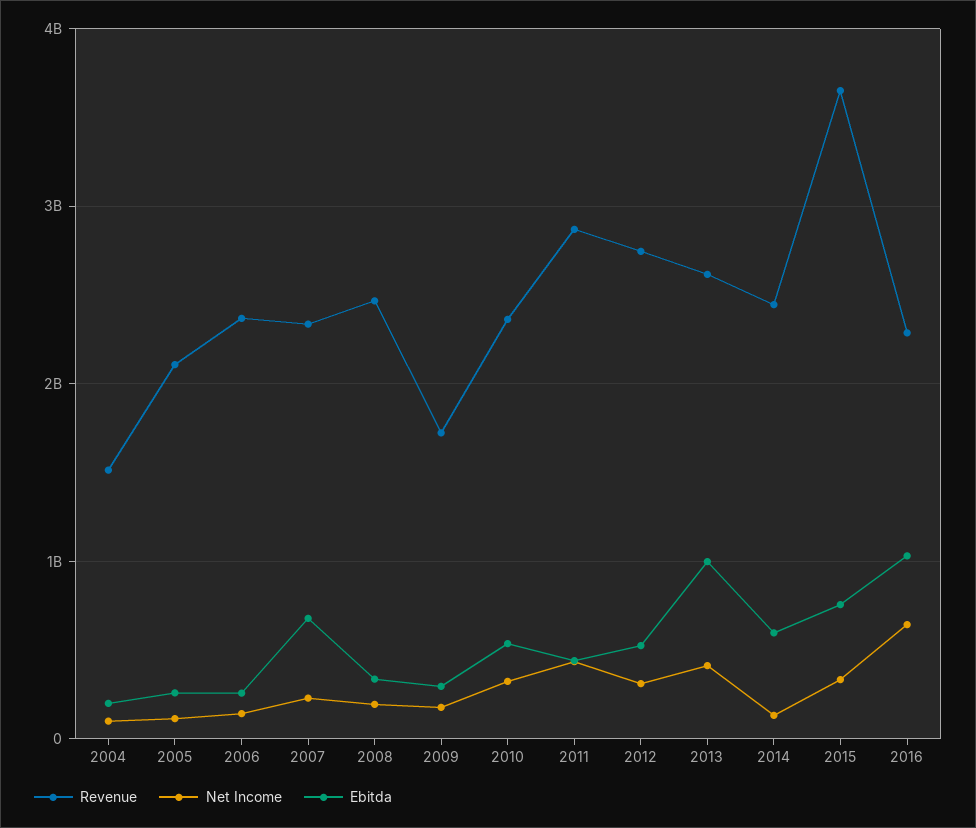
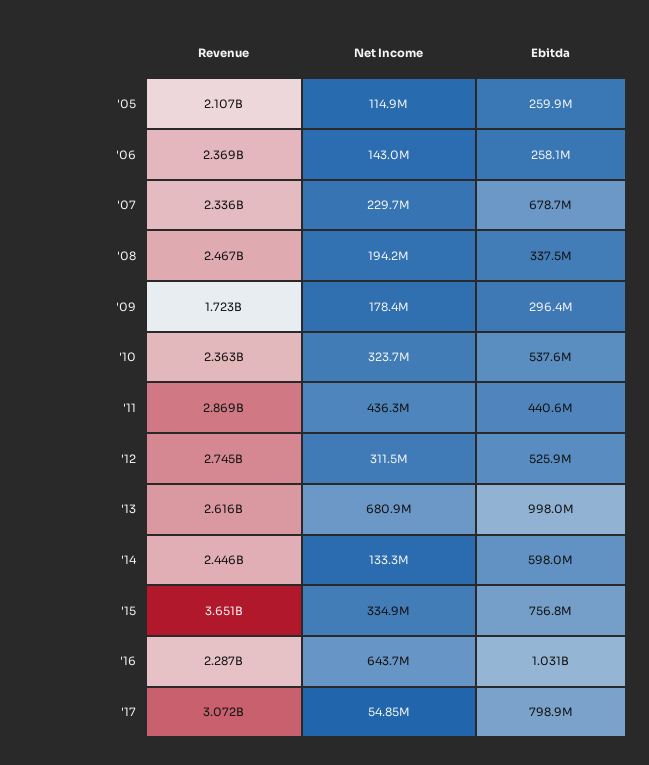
Revenue, 2004: 1500000000 -> none
Net Income, 2004: 100000000 -> none
Ebitda, 2004: 200000000 -> none
Net Income, 2013: 400000000 -> 680900000
Revenue, '17: none -> 3072000000
Net Income, '17: none -> 54850000
Ebitda, '17: none -> 798900000

